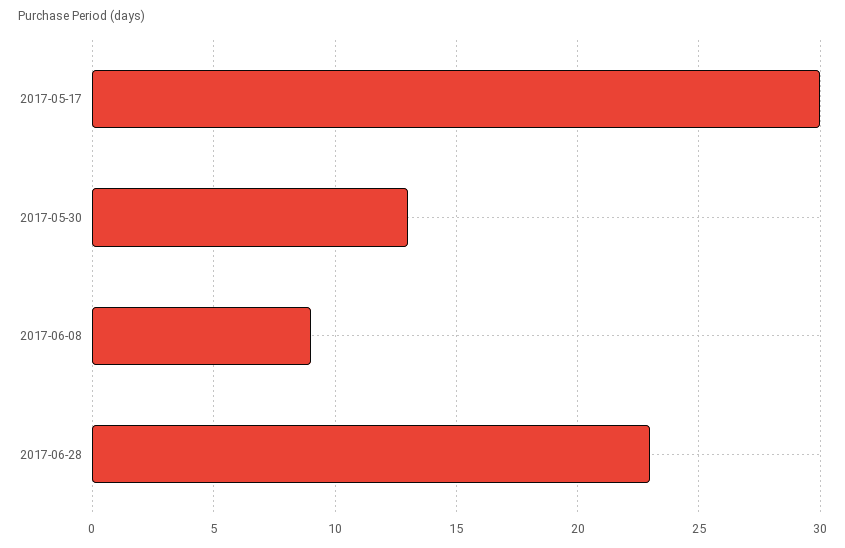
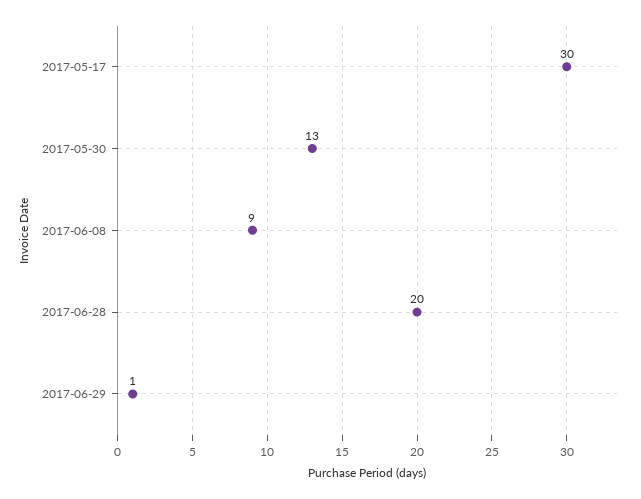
2017-06-28: 23 -> 20
2017-06-29: none -> 1

